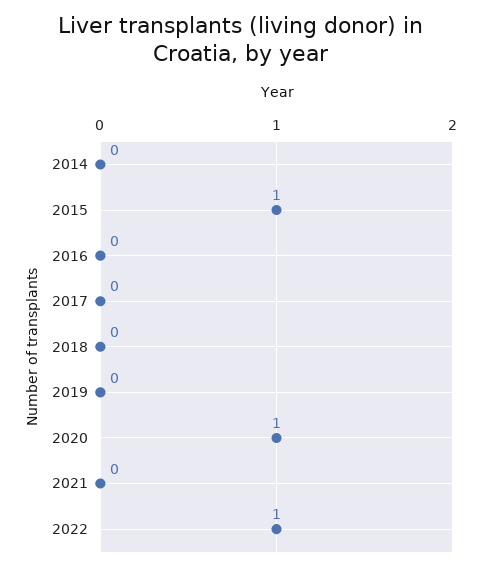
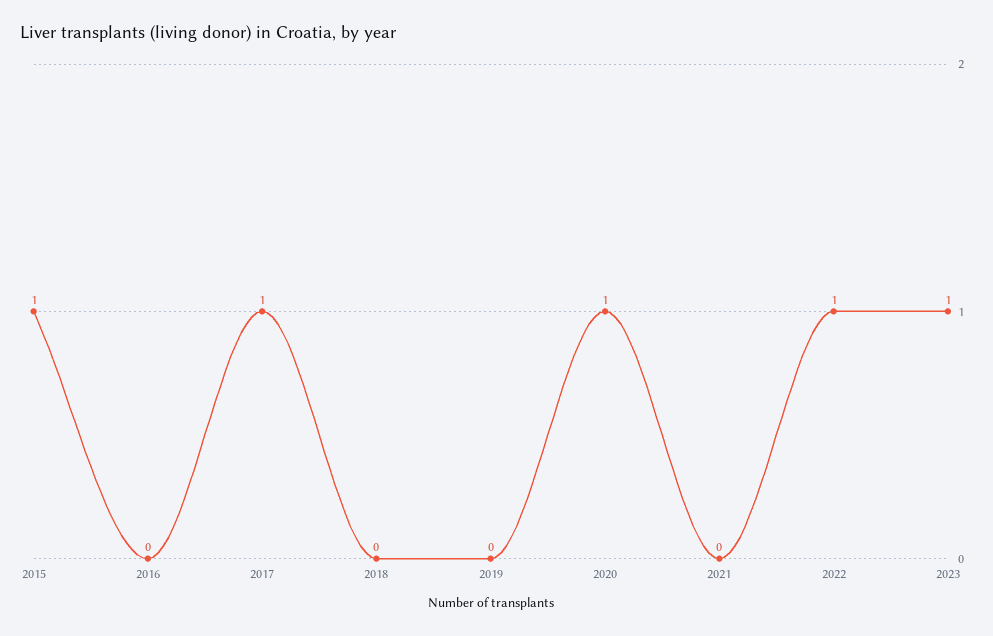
2014: 0 -> none
2017: 0 -> 1
2023: none -> 1

